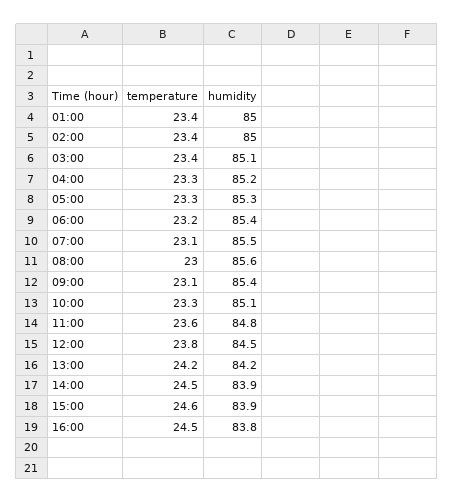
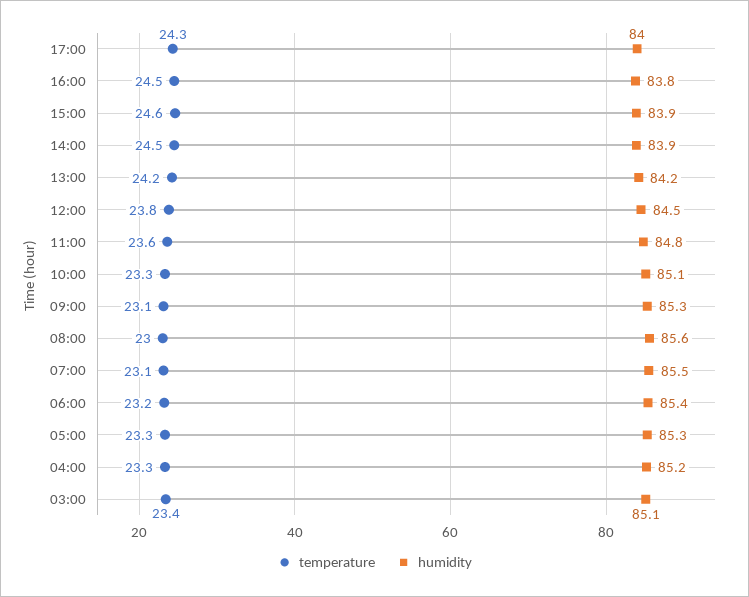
temperature, 01:00: 23.4 -> none
humidity, 01:00: 85 -> none
temperature, 02:00: 23.4 -> none
humidity, 02:00: 85 -> none
humidity, 09:00: 85.4 -> 85.3
temperature, 17:00: none -> 24.3
humidity, 17:00: none -> 84

